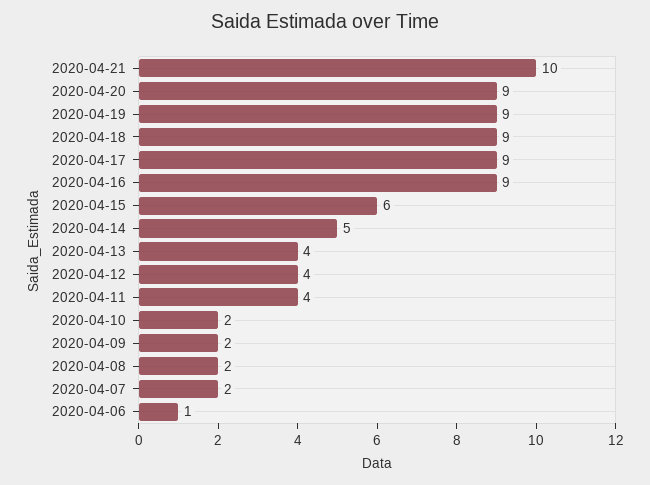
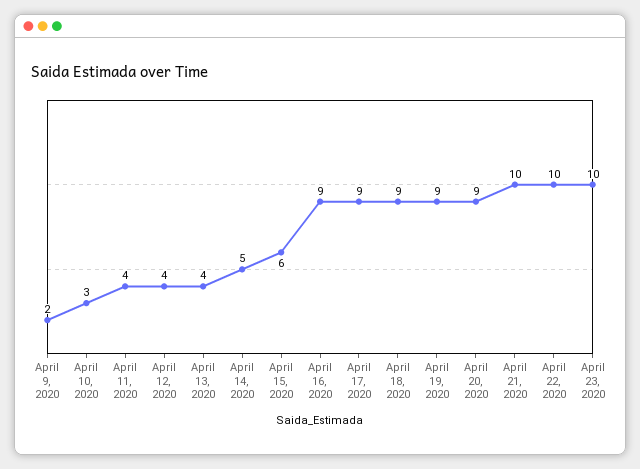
2020-04-10: 2 -> 3
2020-04-08: 2 -> none
2020-04-07: 2 -> none
2020-04-06: 1 -> none
April 22, 2020: none -> 10
April 23, 2020: none -> 10

